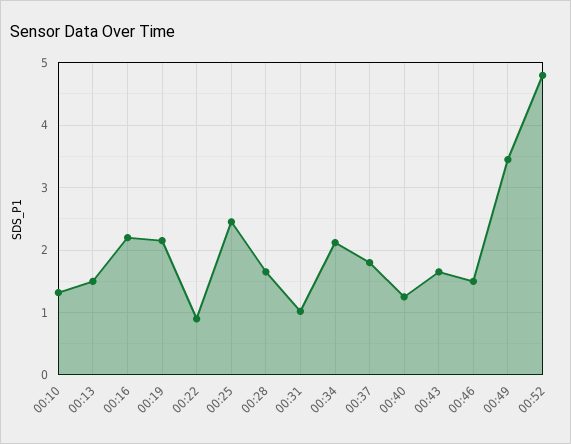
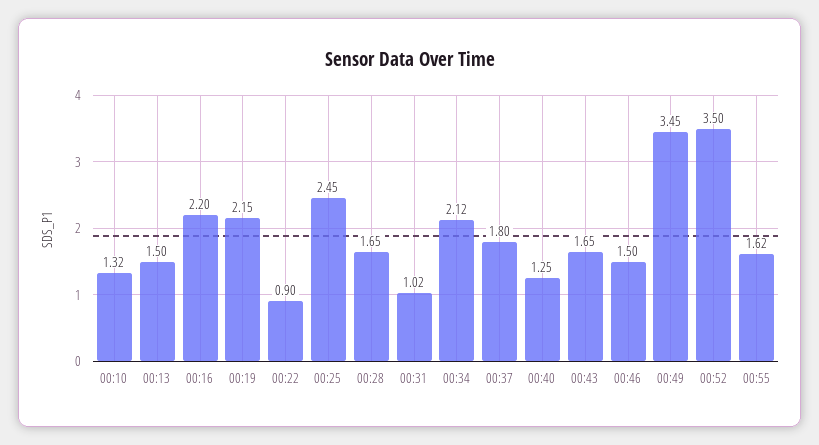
00:52: 4.8 -> 3.5
00:55: none -> 1.62

